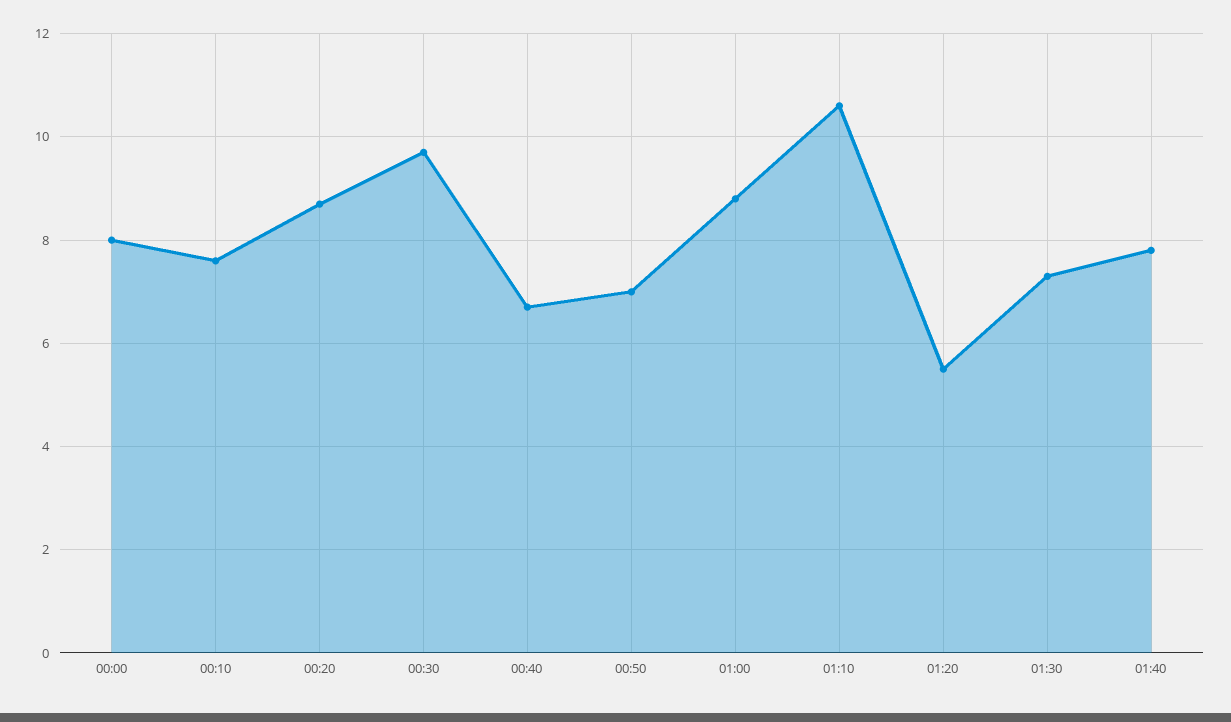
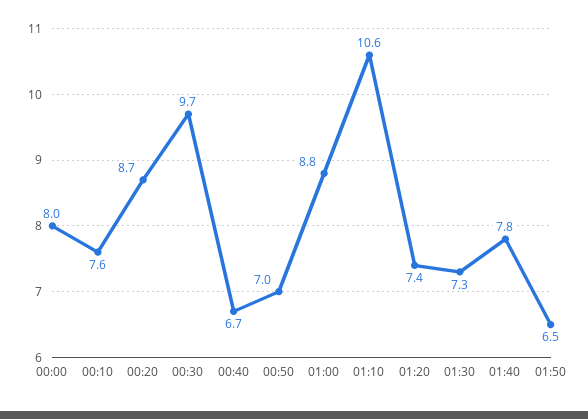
01:20: 5.5 -> 7.4
01:50: none -> 6.5

